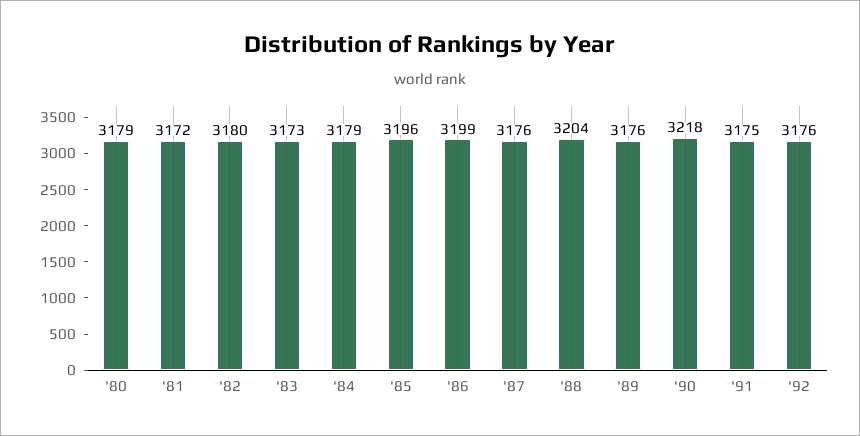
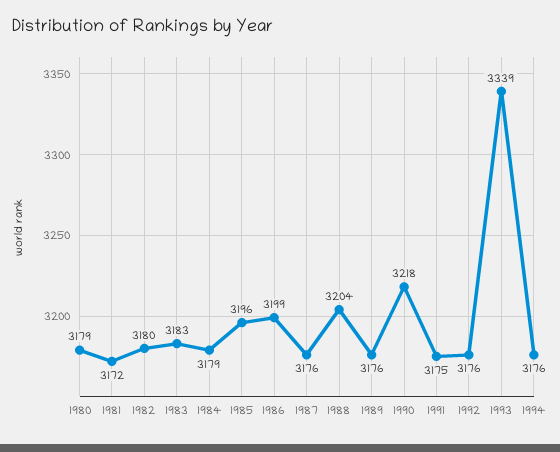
'83: 3173 -> 3183
1993: none -> 3339
1994: none -> 3176

